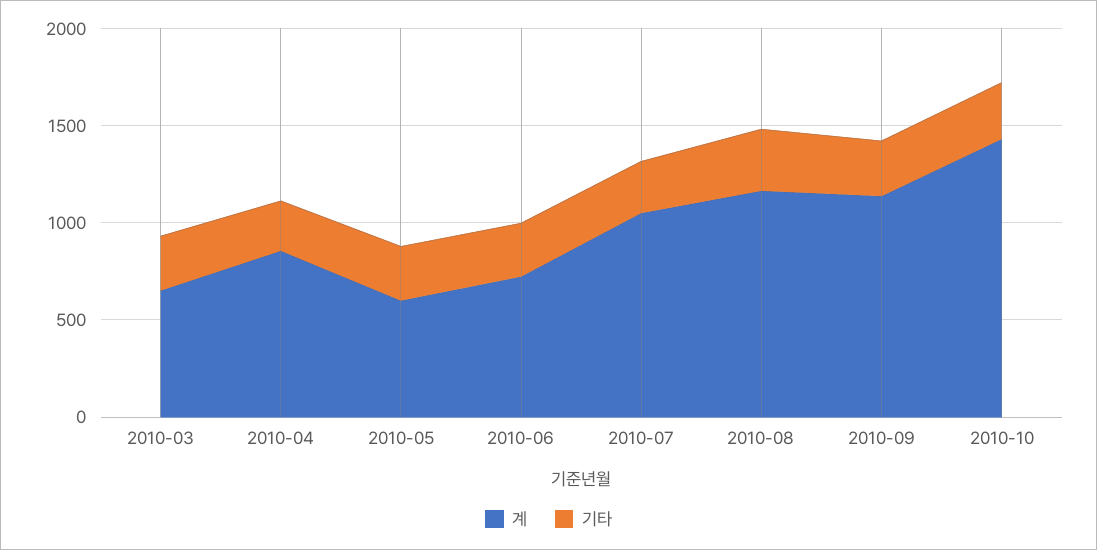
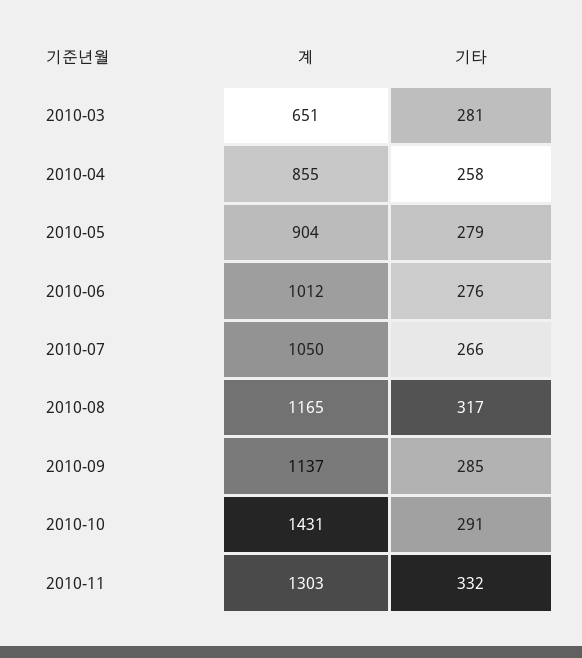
계, 2010-05: 600 -> 904
계, 2010-06: 700 -> 1012
계, 2010-11: none -> 1303
기타, 2010-11: none -> 332

